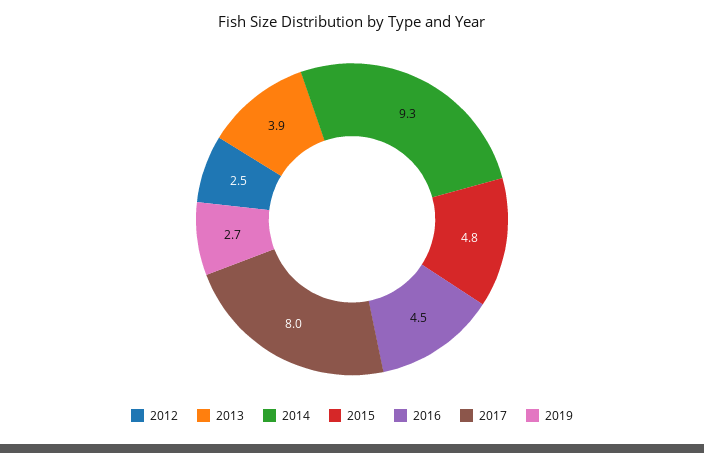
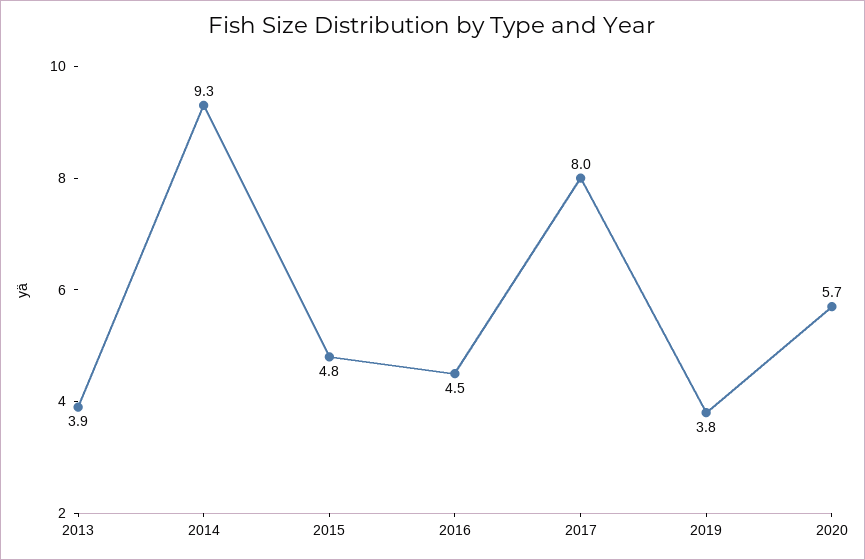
2012: 2.5 -> none
2019: 2.7 -> 3.8
2020: none -> 5.7

